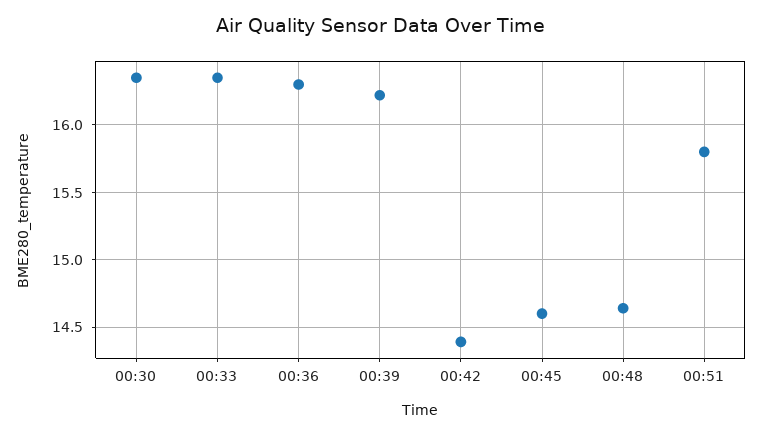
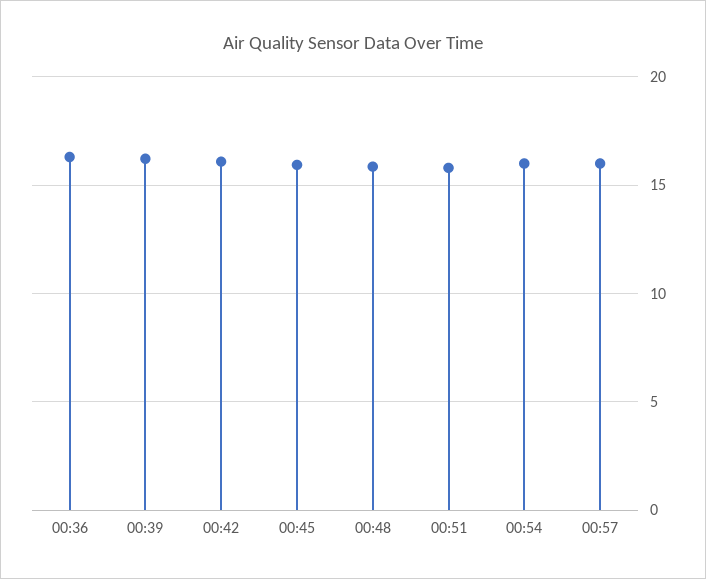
00:30: 16.35 -> none
00:33: 16.35 -> none
00:42: 14.4 -> 16
00:45: 14.6 -> 16
00:48: 14.65 -> 16
00:54: none -> 16
00:57: none -> 16

